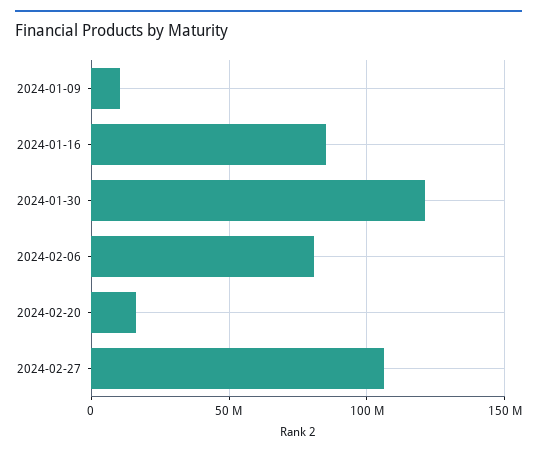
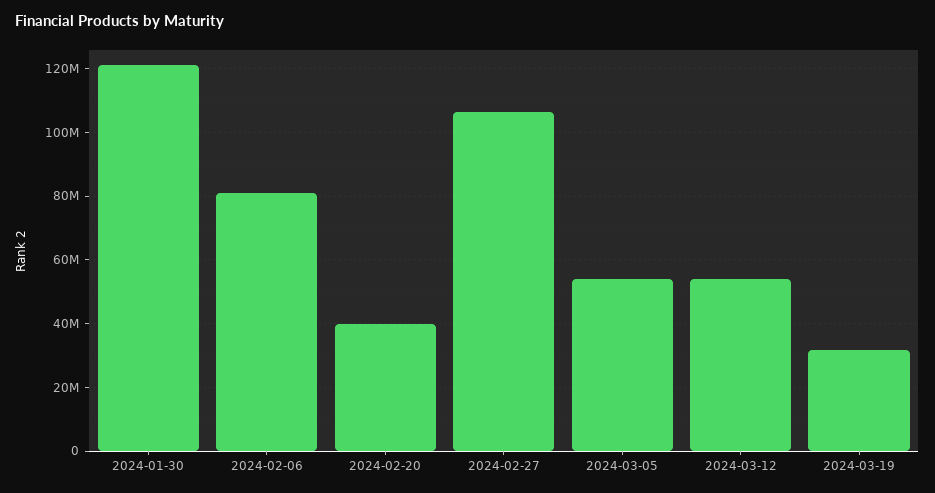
2024-01-09: 10000000 -> none
2024-01-16: 85000000 -> none
2024-02-20: 15000000 -> 40000000
2024-03-05: none -> 54000000
2024-03-12: none -> 54000000
2024-03-19: none -> 32000000

